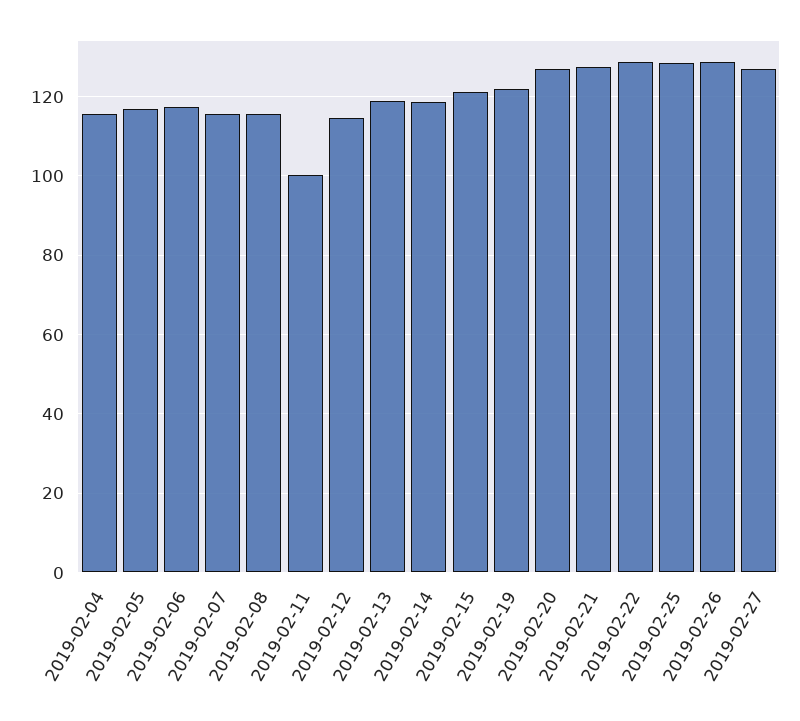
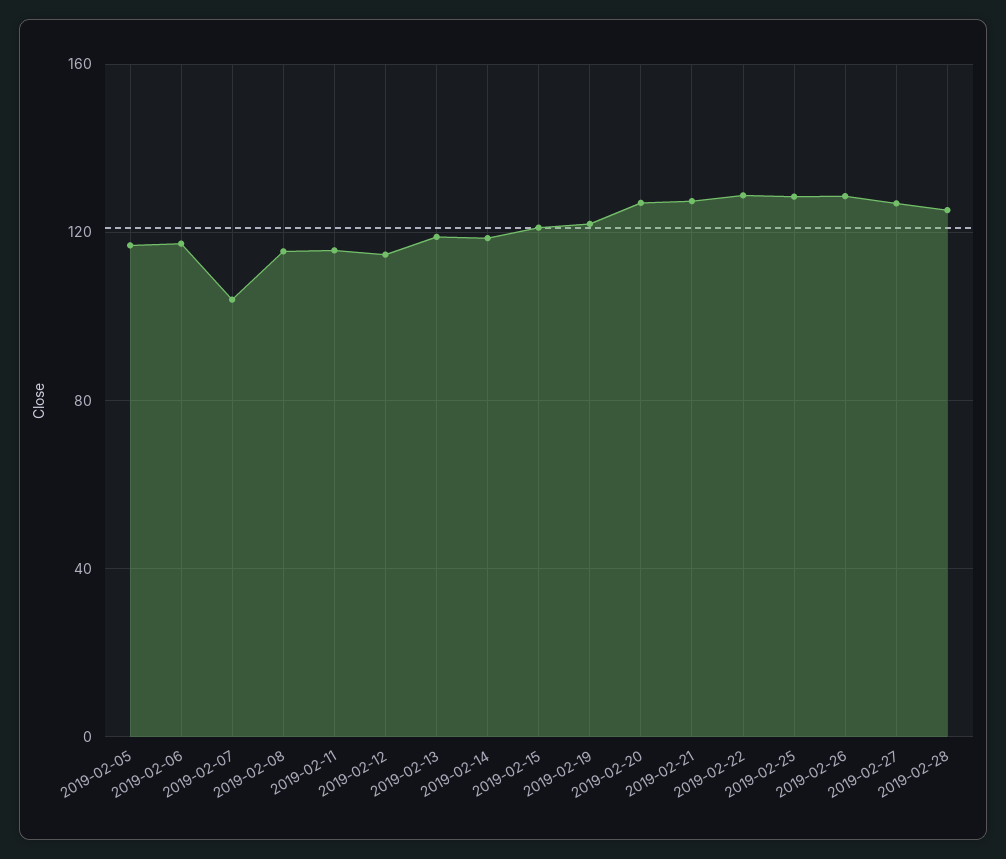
2019-02-04: 116 -> none
2019-02-07: 116 -> 105
2019-02-11: 100 -> 115
2019-02-28: none -> 125

